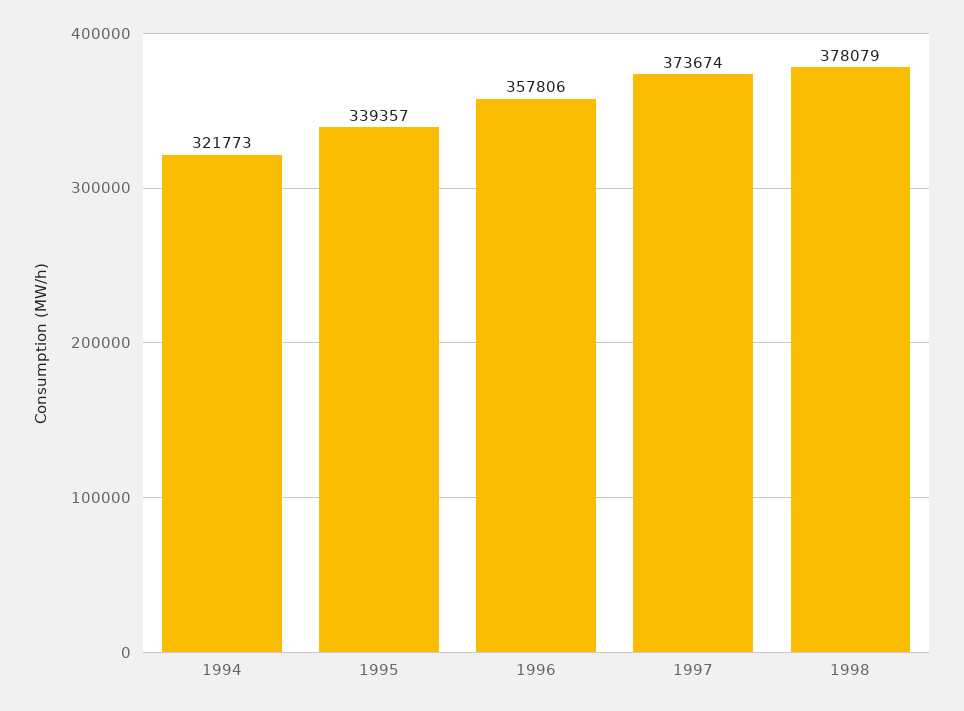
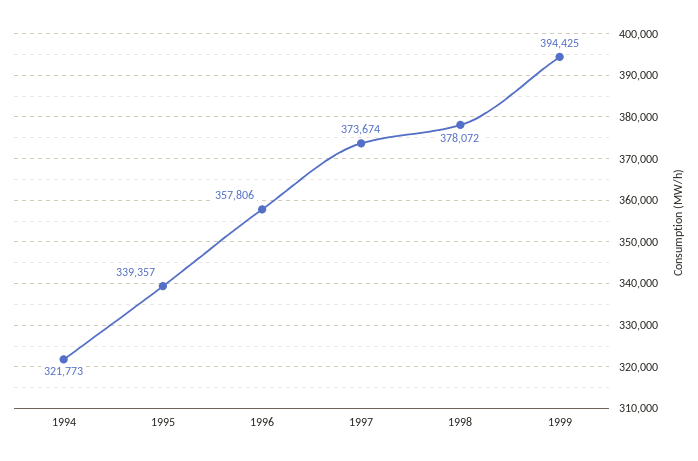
1998: 378079 -> 378072
1999: none -> 394425

